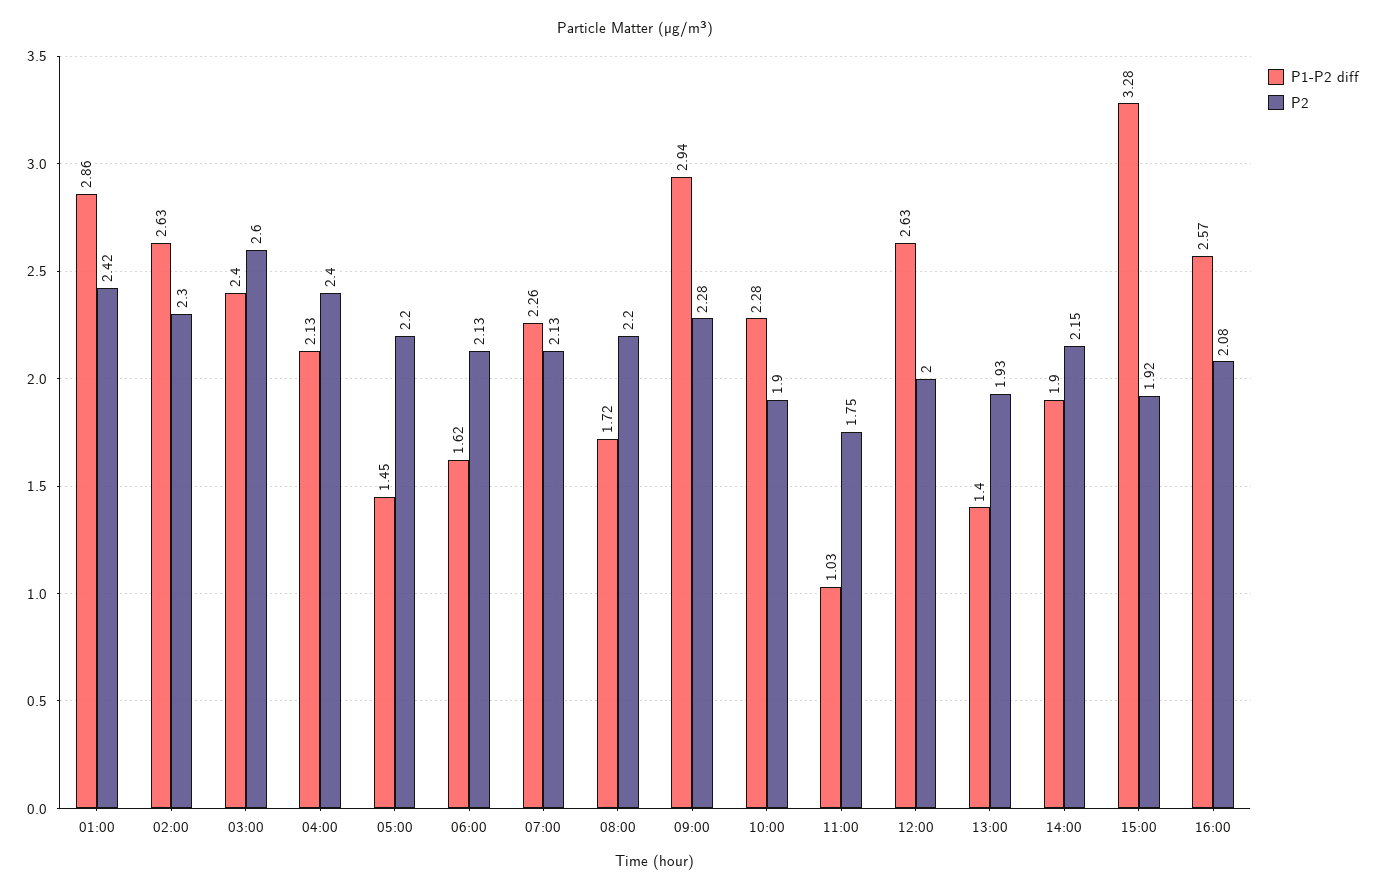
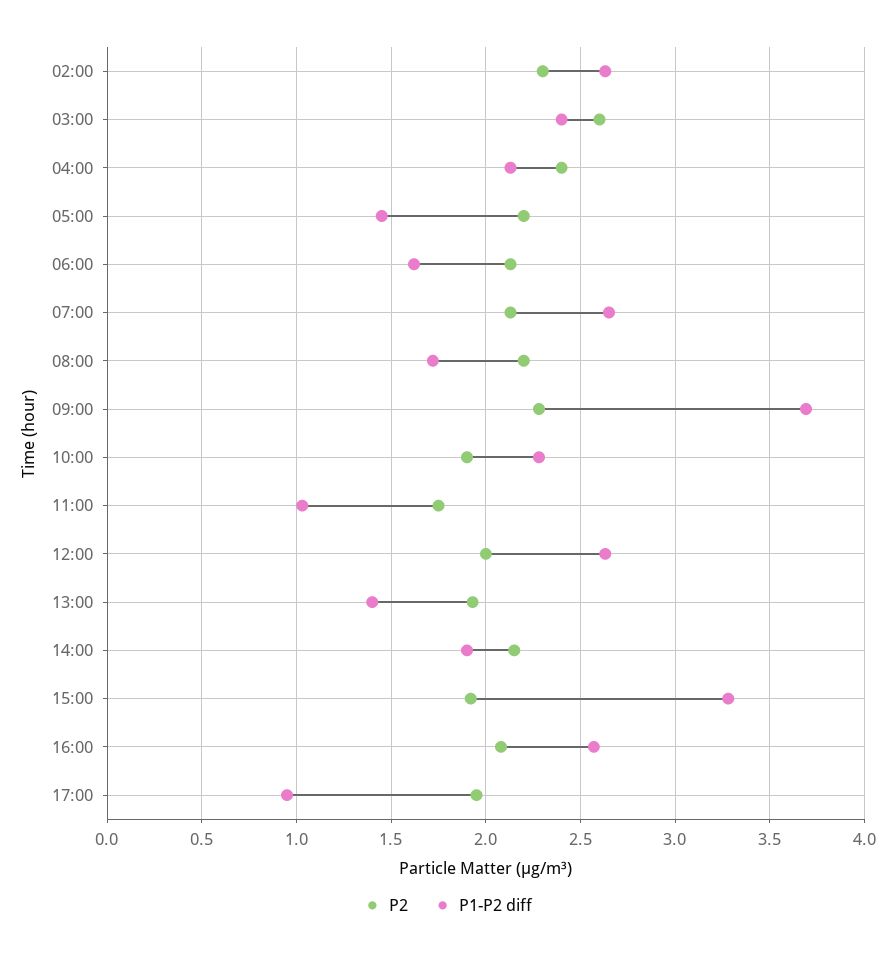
P1-P2 diff, 01:00: 2.86 -> none
P2, 01:00: 2.42 -> none
P1-P2 diff, 07:00: 2.26 -> 2.65
P1-P2 diff, 09:00: 2.94 -> 3.7
P2, 17:00: none -> 1.95
P1-P2 diff, 17:00: none -> 0.95

